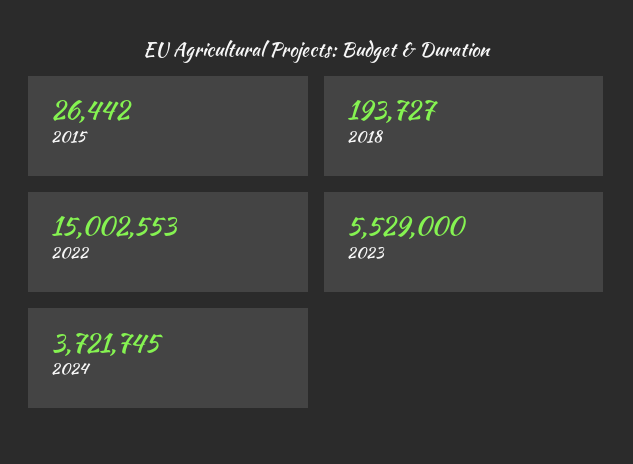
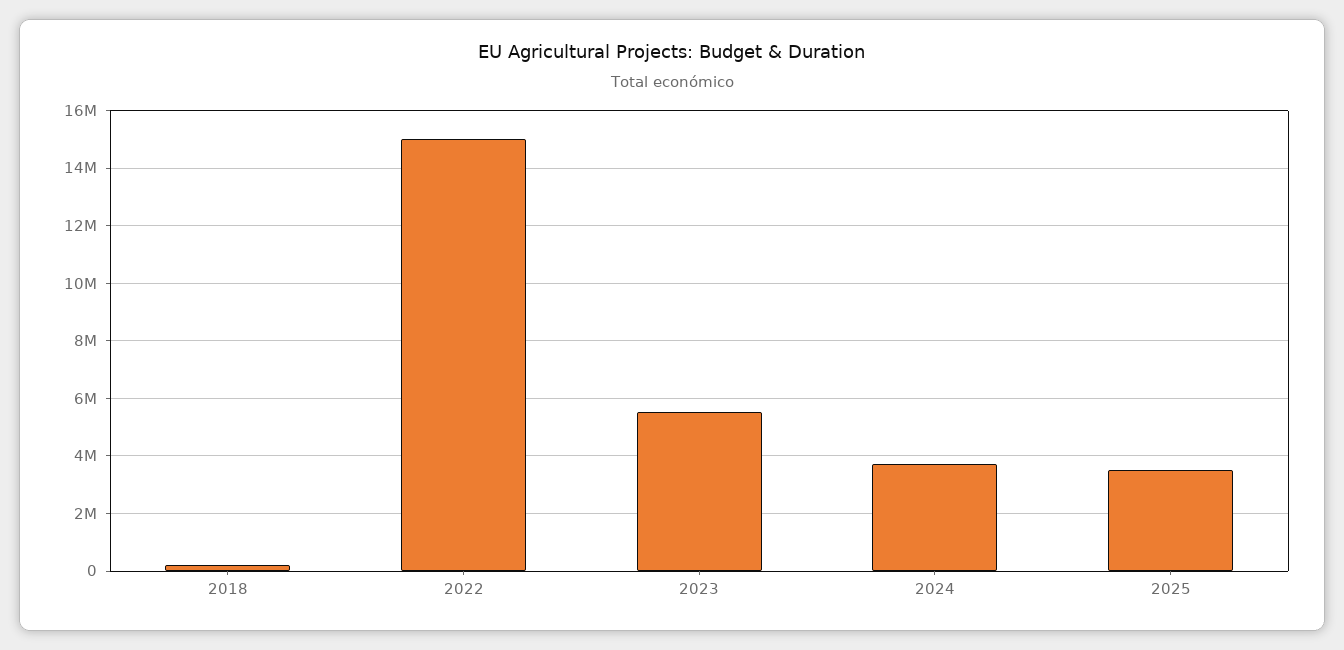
2015: 26442 -> none
2025: none -> 3500000

